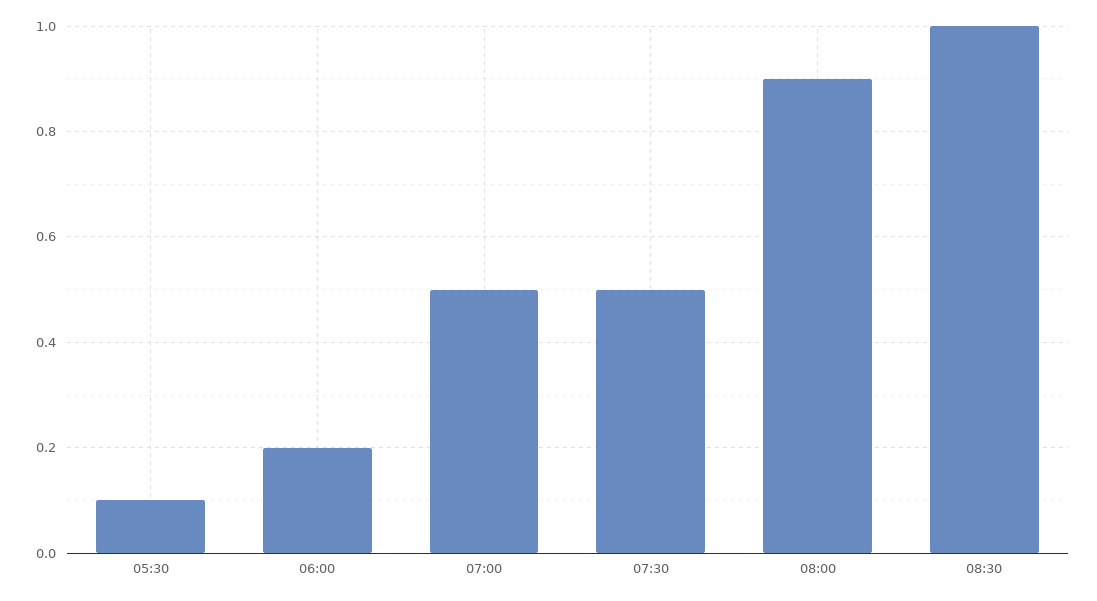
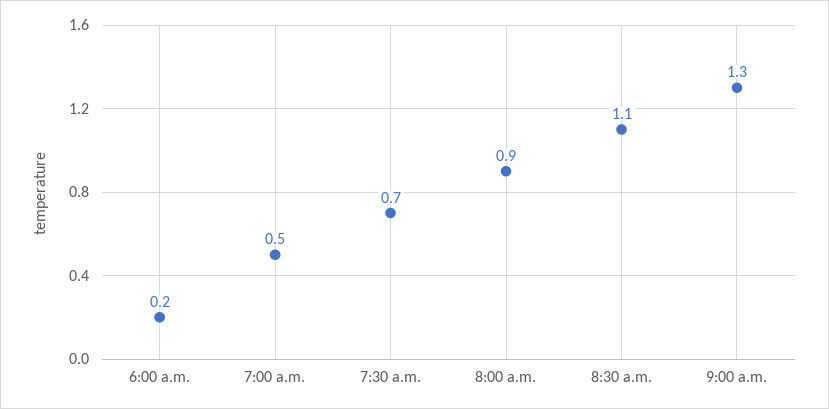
05:30: 0.1 -> none
07:30: 0.5 -> 0.7
08:30: 1 -> 1.1
9:00 a.m.: none -> 1.3

